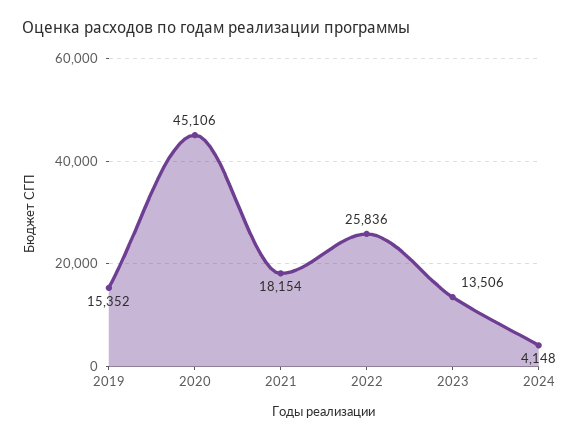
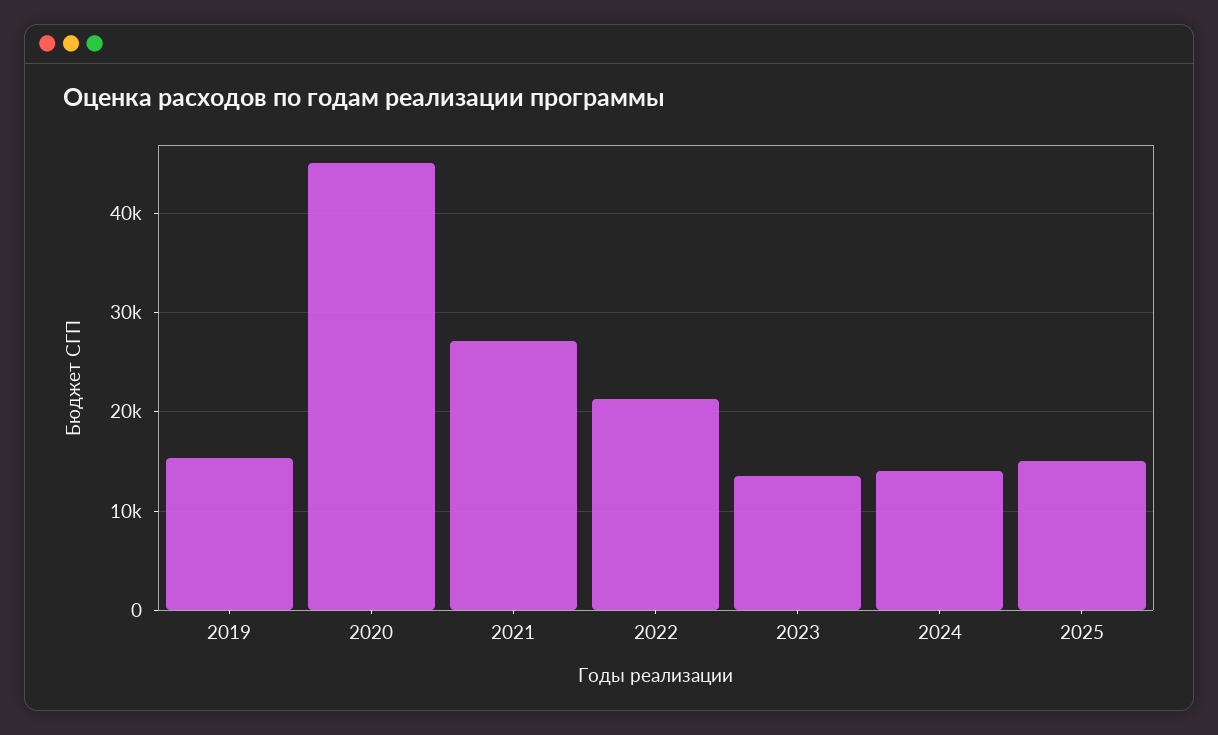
2021: 18154 -> 27000
2022: 25836 -> 21000
2024: 4148 -> 14000
2025: none -> 15000

